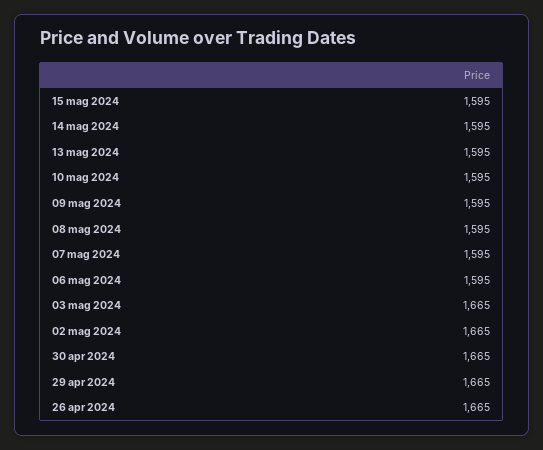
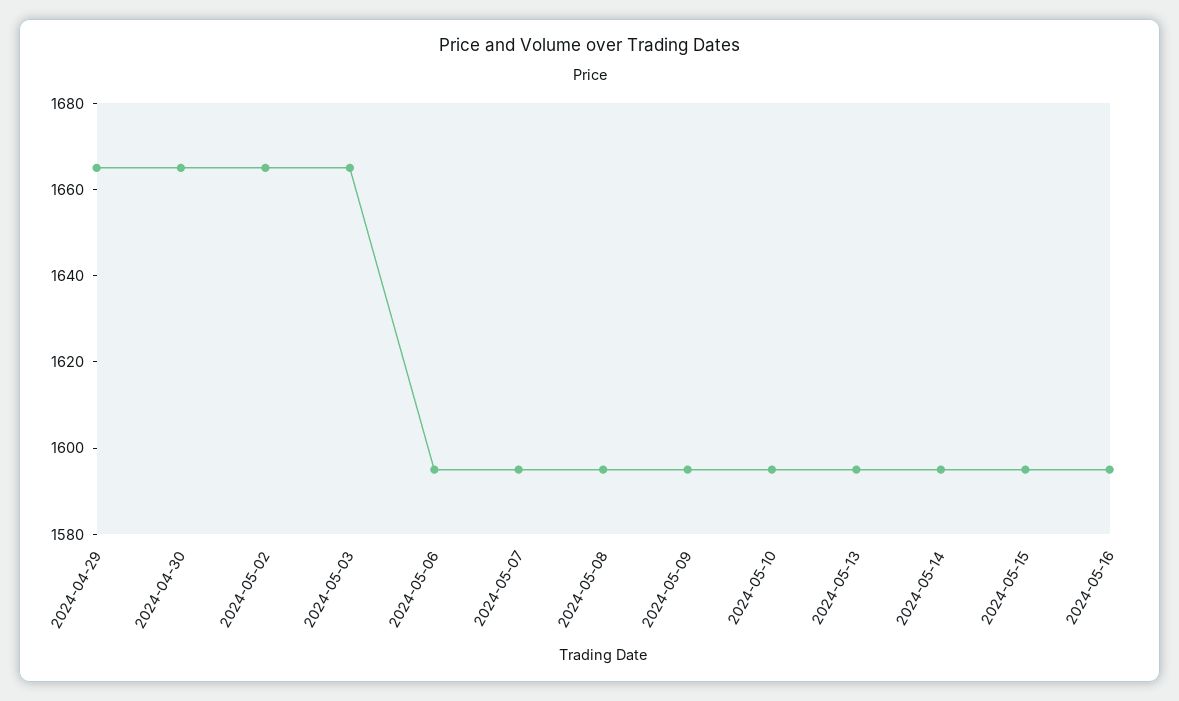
26 apr 2024: 1665 -> none
2024-05-16: none -> 1595

